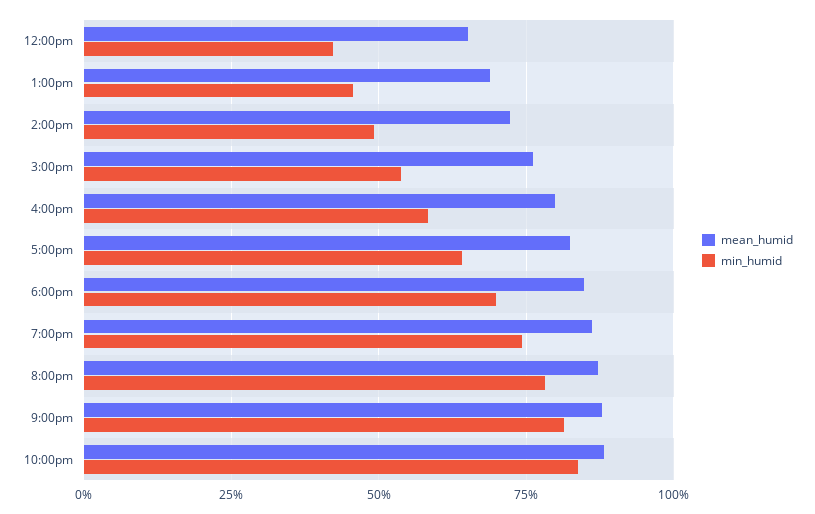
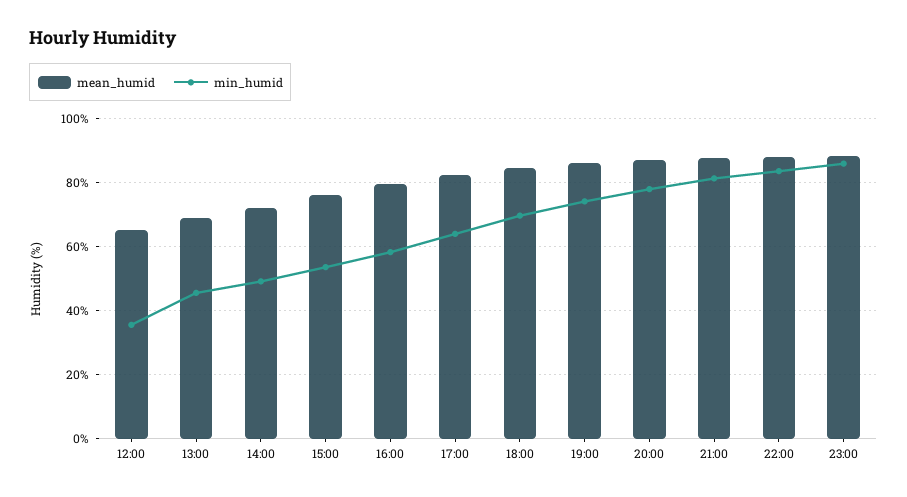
min_humid, 12:00pm: 42.5 -> 36
mean_humid, 23:00: none -> 88
min_humid, 23:00: none -> 86

